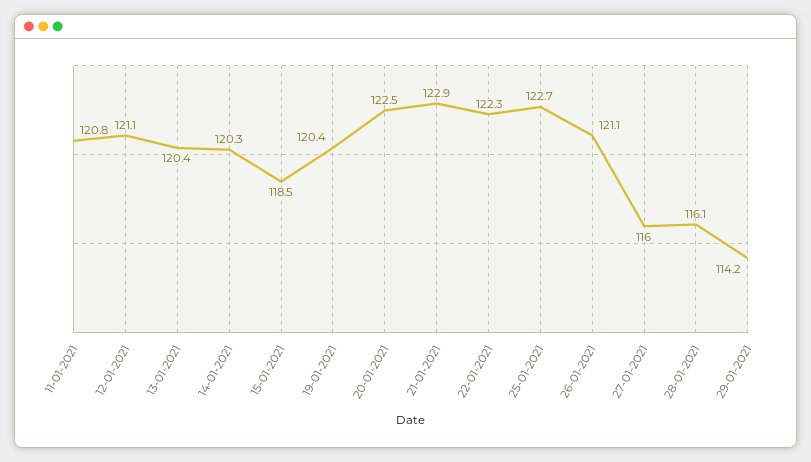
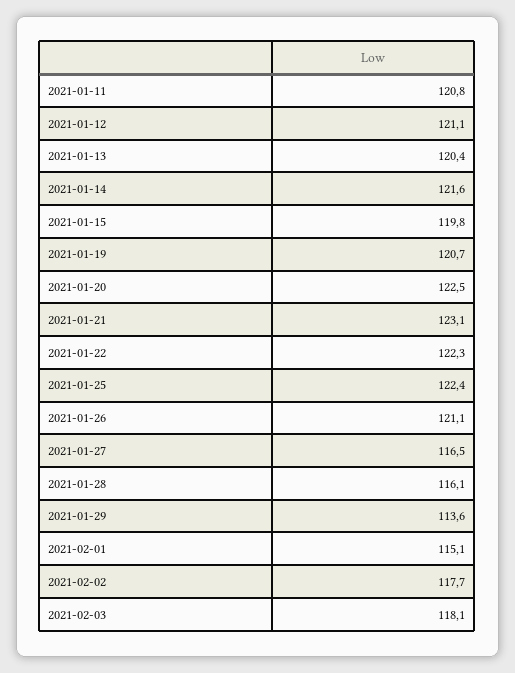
14-01-2021: 120.3 -> 121.6
15-01-2021: 118.5 -> 119.8
19-01-2021: 120.4 -> 120.7
21-01-2021: 122.9 -> 123.1
25-01-2021: 122.7 -> 122.4
27-01-2021: 116 -> 116.5
29-01-2021: 114.2 -> 113.6
2021-02-01: none -> 115.1
2021-02-02: none -> 117.7
2021-02-03: none -> 118.1

